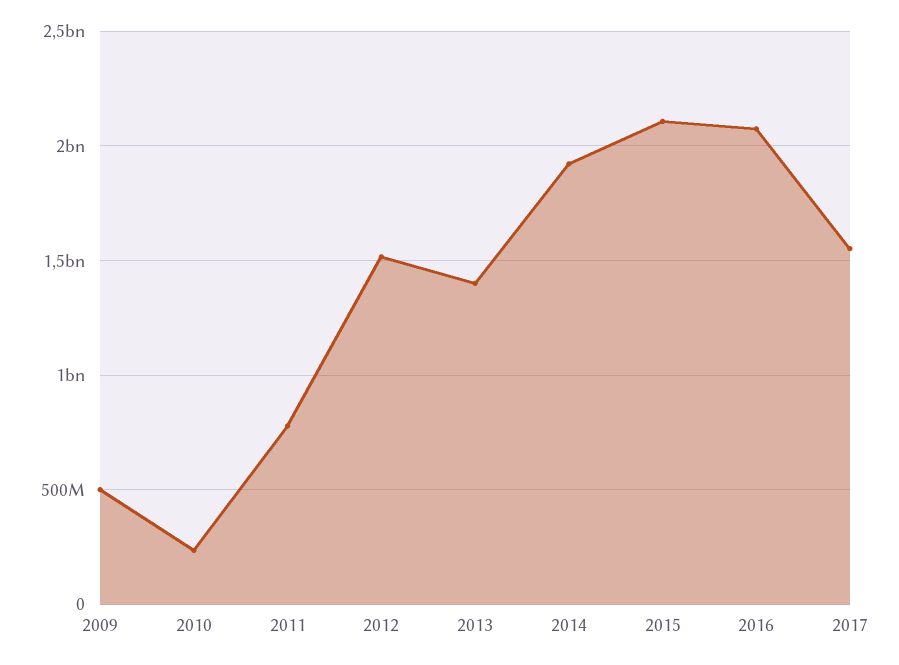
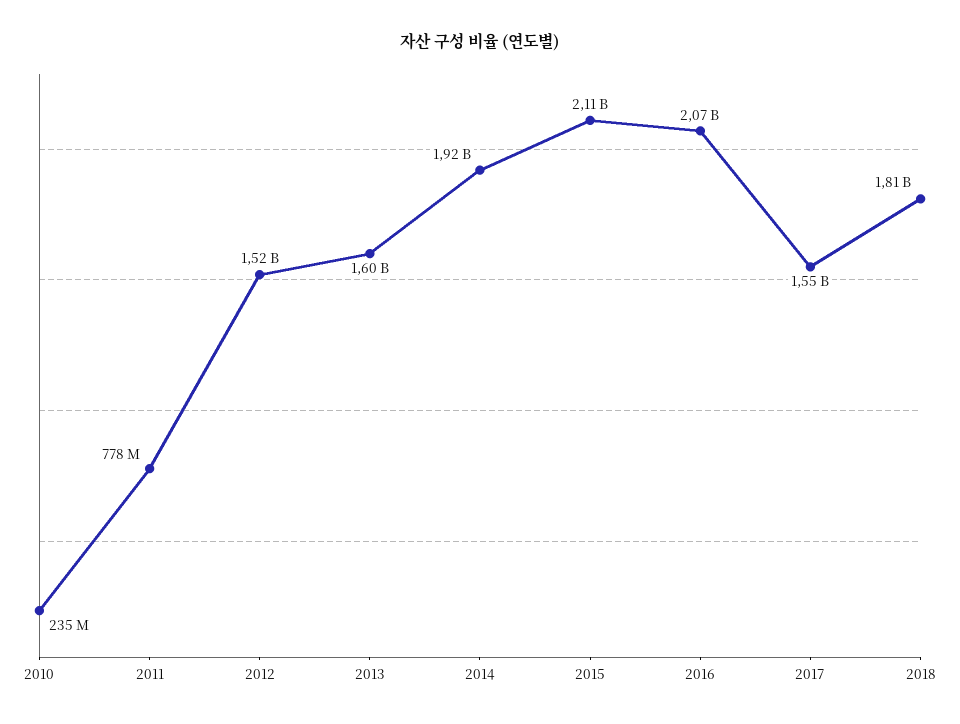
2009: 500000000 -> none
2013: 1400000000 -> 1600000000
2018: none -> 1810000000

